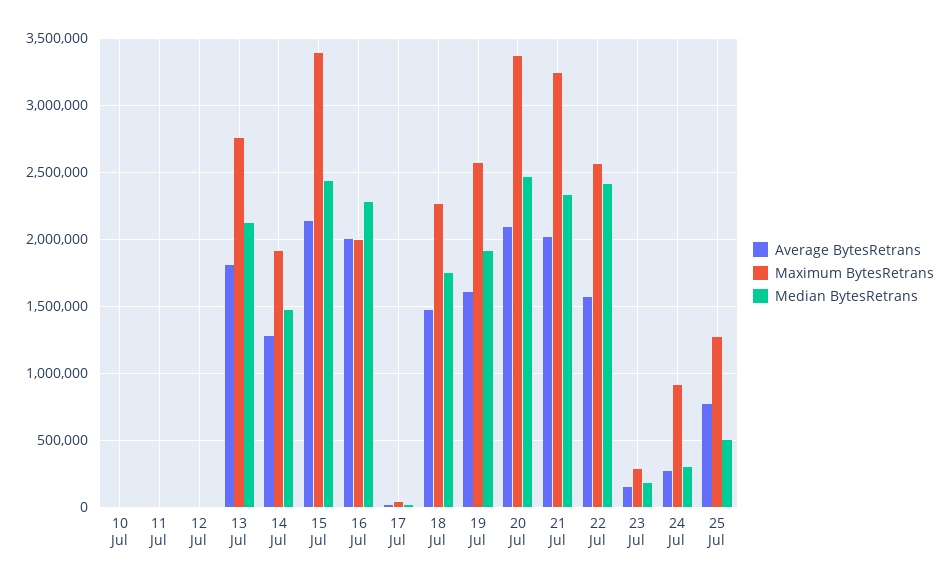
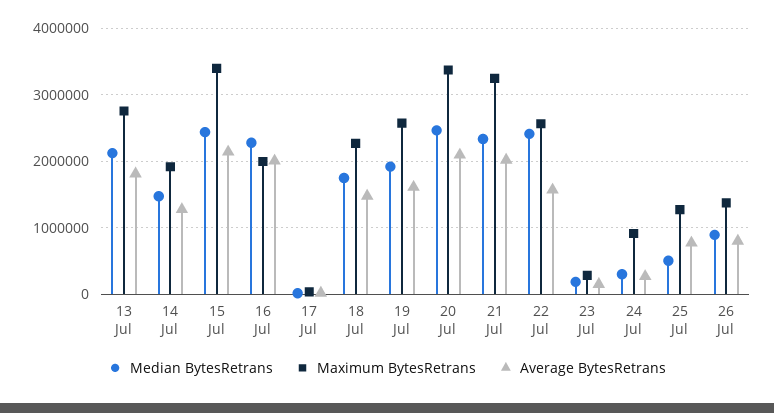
Average BytesRetrans, 10 Jul: 0 -> none
Maximum BytesRetrans, 10 Jul: 0 -> none
Median BytesRetrans, 10 Jul: 0 -> none
Average BytesRetrans, 11 Jul: 0 -> none
Maximum BytesRetrans, 11 Jul: 0 -> none
Median BytesRetrans, 11 Jul: 0 -> none
Average BytesRetrans, 12 Jul: 0 -> none
Maximum BytesRetrans, 12 Jul: 0 -> none
Median BytesRetrans, 12 Jul: 0 -> none
Median BytesRetrans, 26 Jul: none -> 900000
Maximum BytesRetrans, 26 Jul: none -> 1400000
Average BytesRetrans, 26 Jul: none -> 800000

